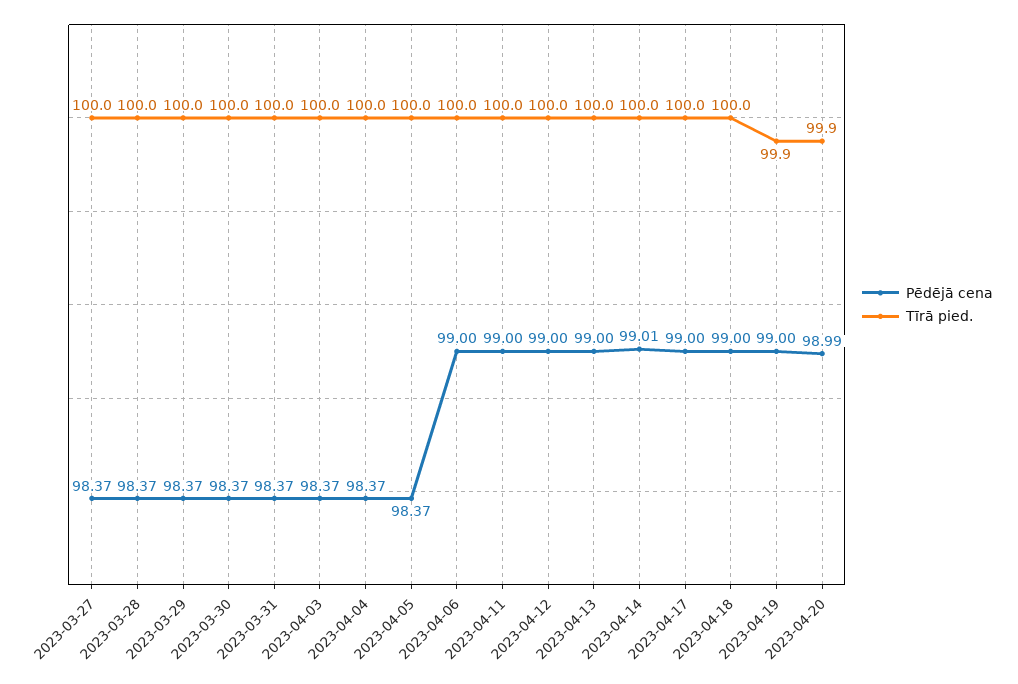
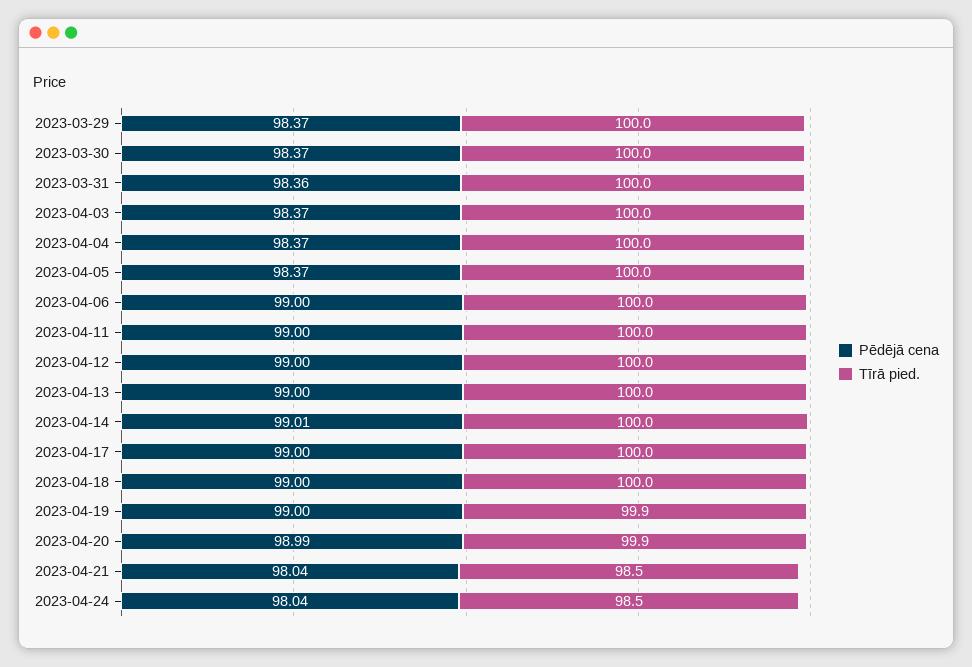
Pēdējā cena, 2023-03-27: 98.37 -> none
Tīrā pied., 2023-03-27: 100 -> none
Pēdējā cena, 2023-03-28: 98.37 -> none
Tīrā pied., 2023-03-28: 100 -> none
Pēdējā cena, 2023-03-31: 98.37 -> 98.36
Pēdējā cena, 2023-04-21: none -> 98.04
Tīrā pied., 2023-04-21: none -> 98.5
Pēdējā cena, 2023-04-24: none -> 98.04
Tīrā pied., 2023-04-24: none -> 98.5

